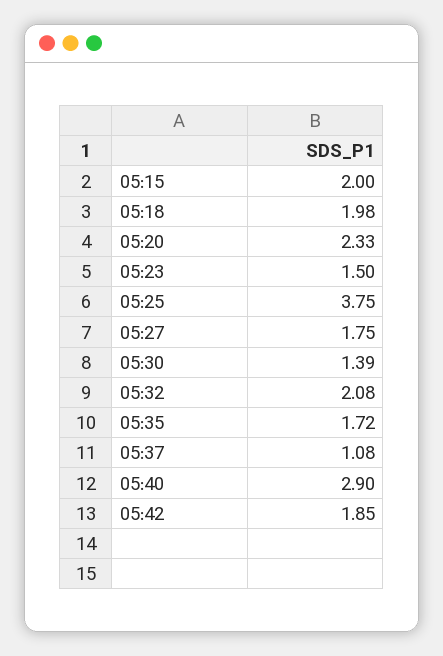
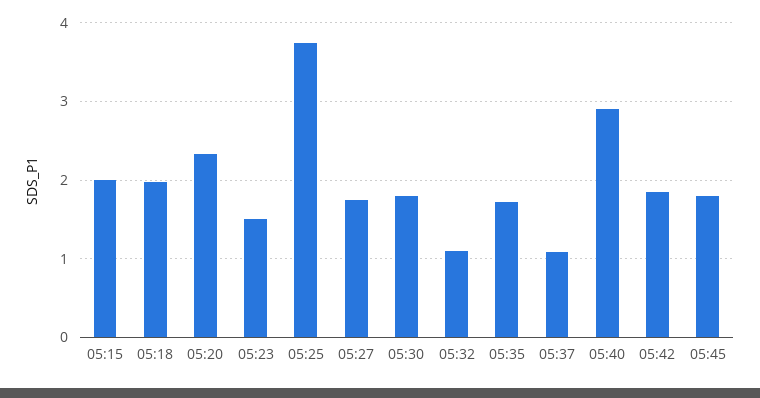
05:30: 1.39 -> 1.8
05:32: 2.08 -> 1.1
05:45: none -> 1.8

